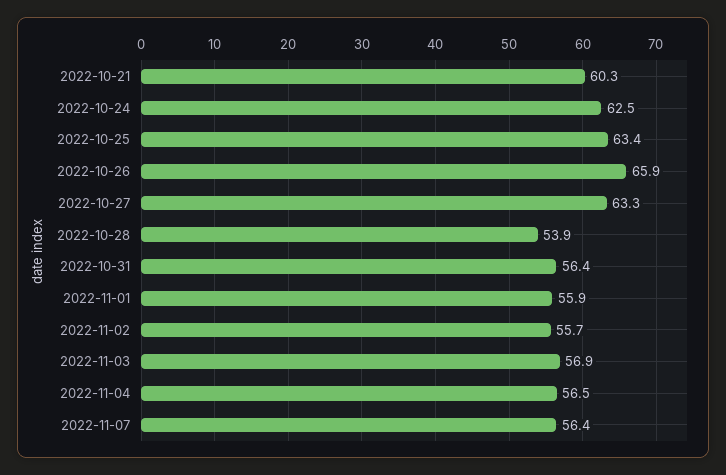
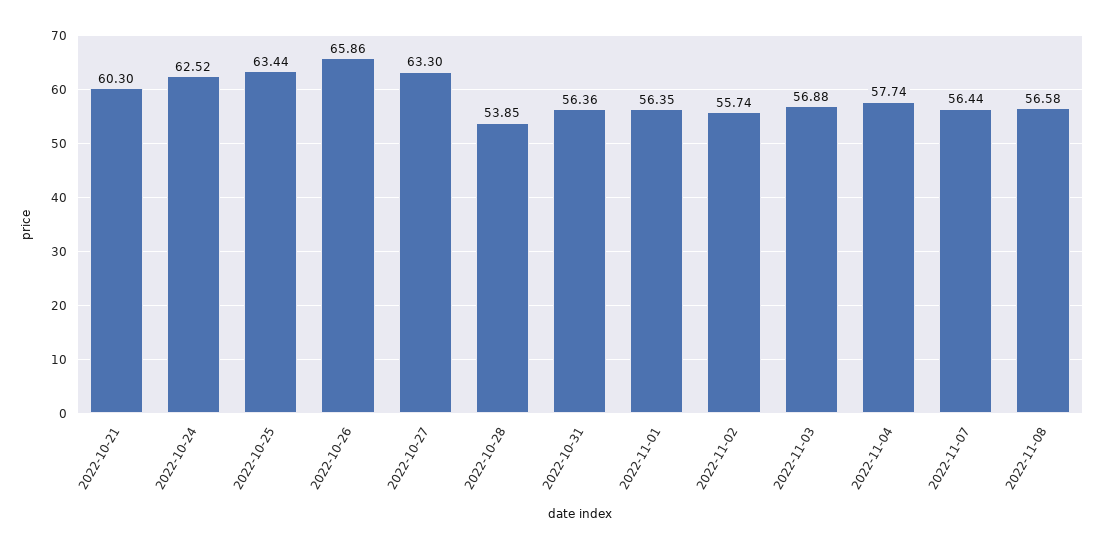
2022-11-01: 55.9 -> 56.35
2022-11-04: 56.5 -> 57.74
2022-11-08: none -> 56.58

